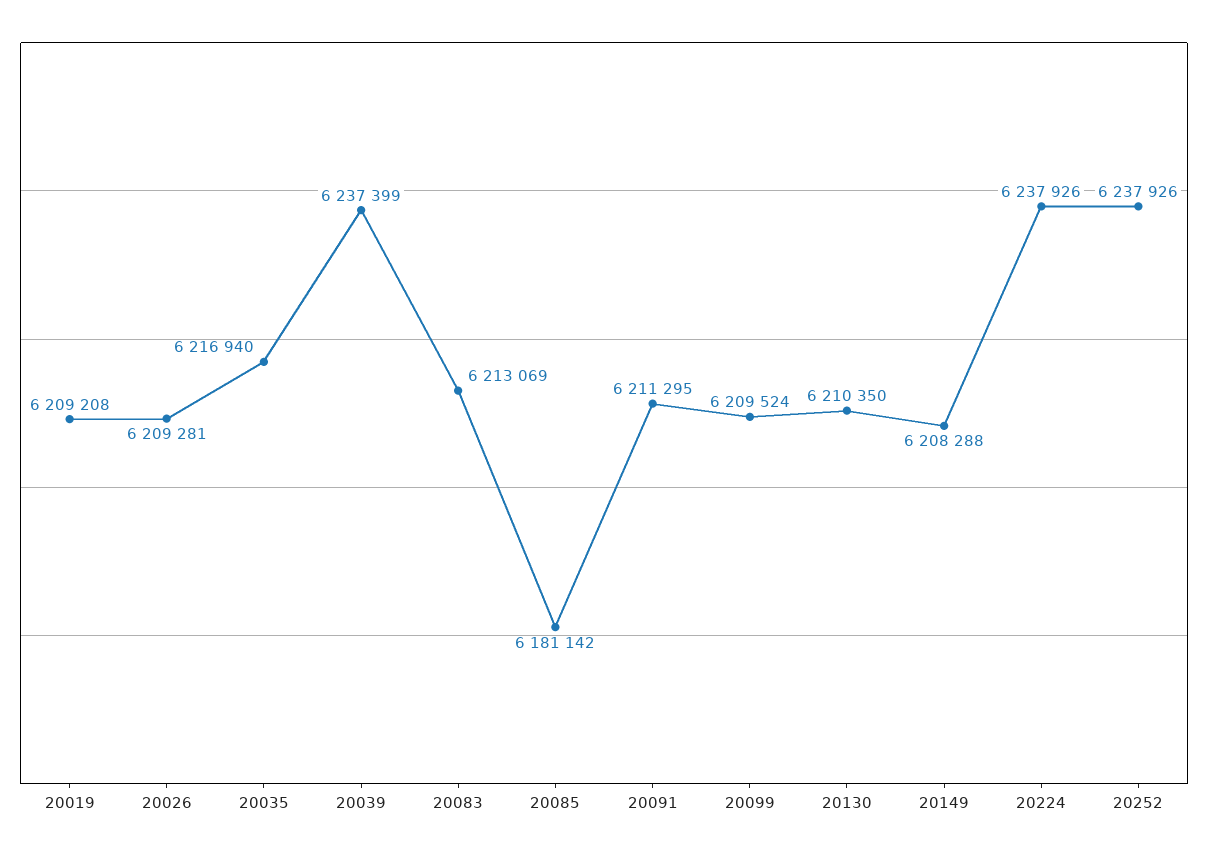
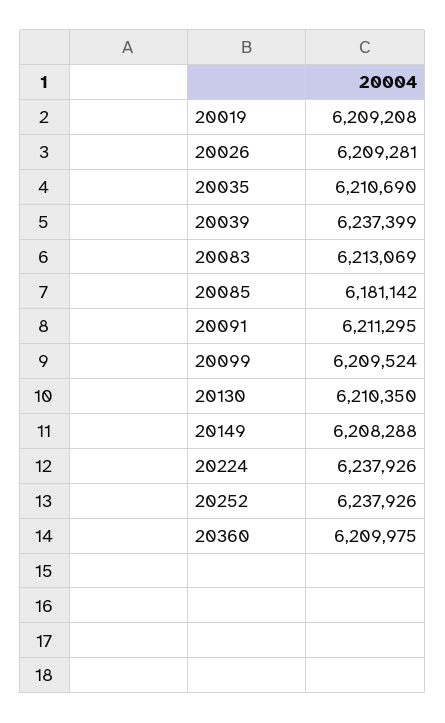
20035: 6216940 -> 6210690
20360: none -> 6209975

